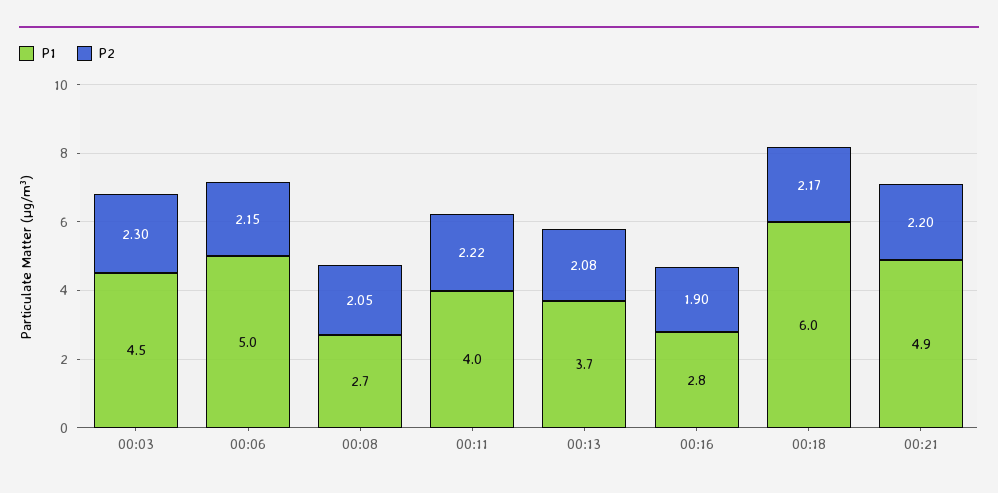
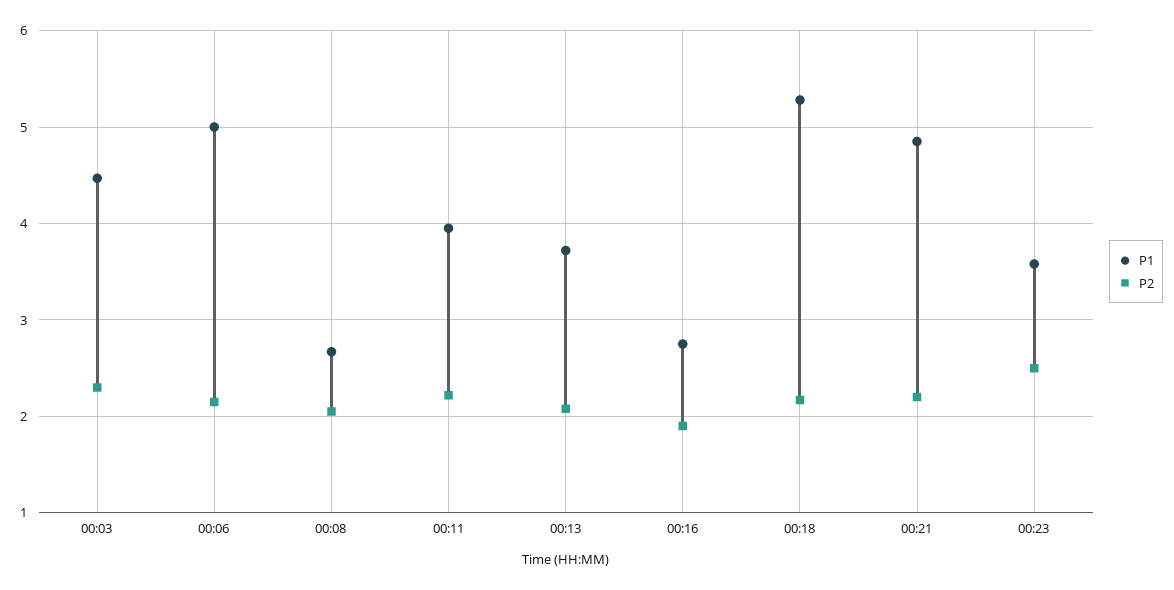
P1, 00:18: 6 -> 5.3
P1, 00:23: none -> 3.6
P2, 00:23: none -> 2.5

